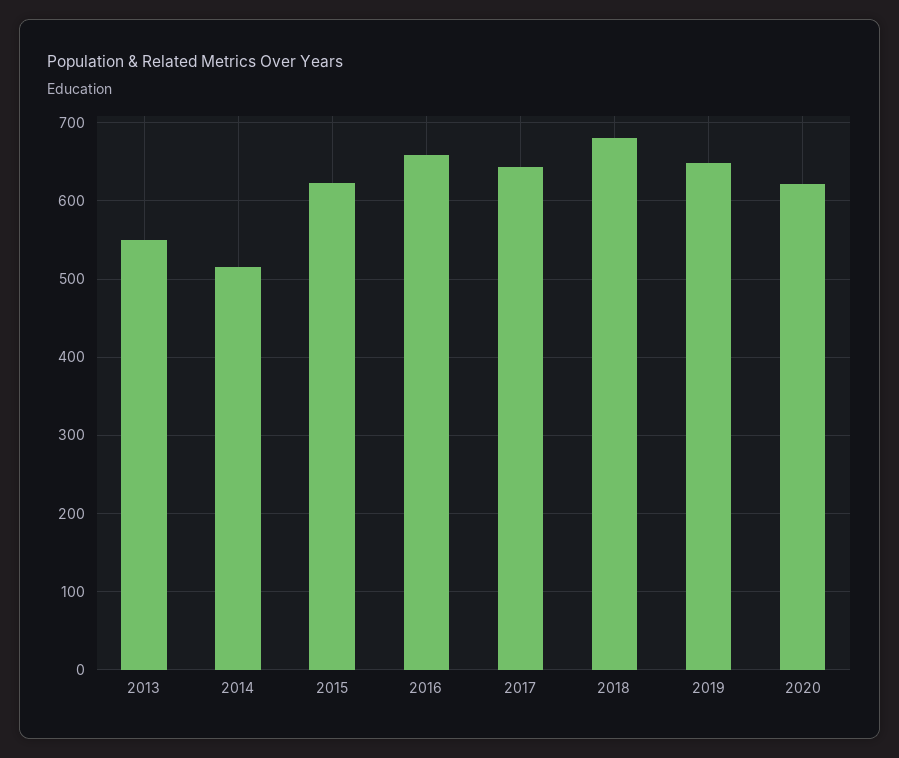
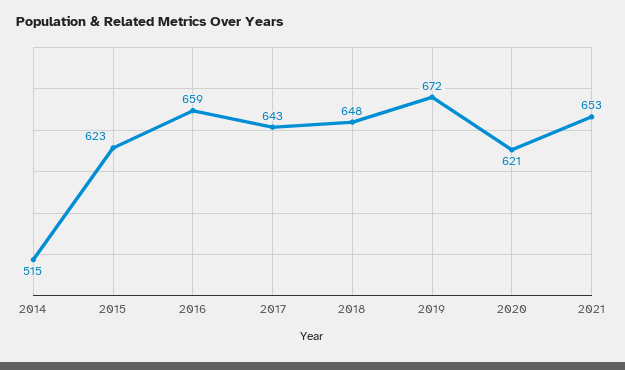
2013: 550 -> none
2018: 680 -> 648
2019: 650 -> 672
2021: none -> 653

